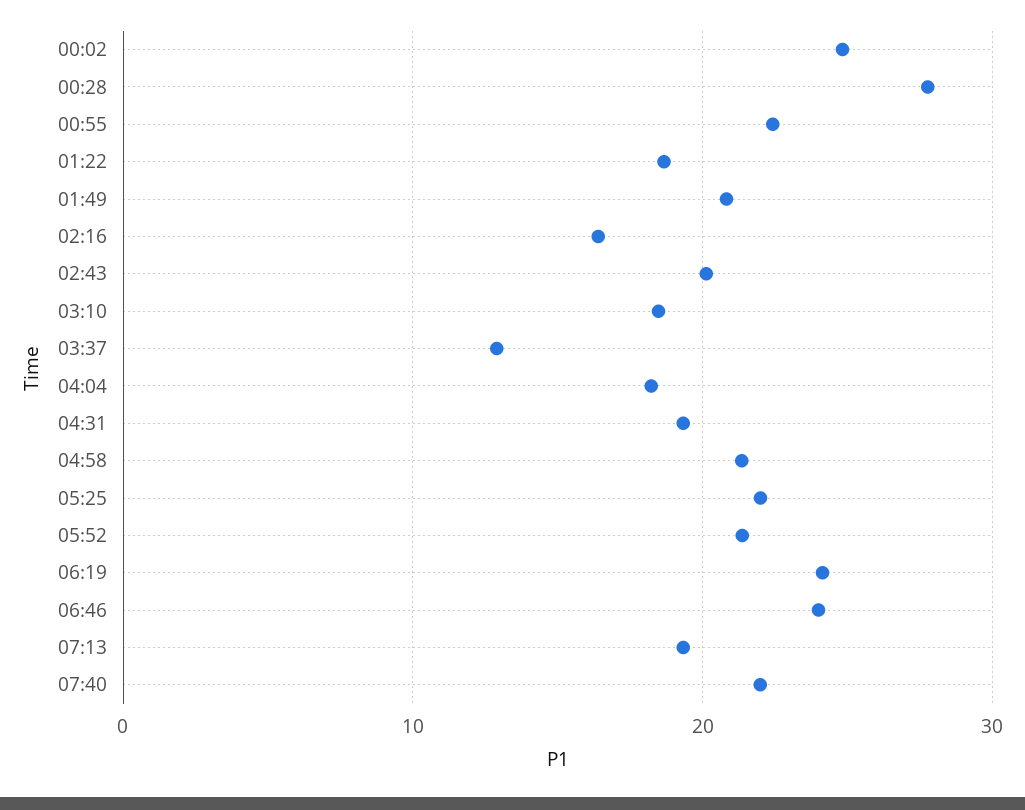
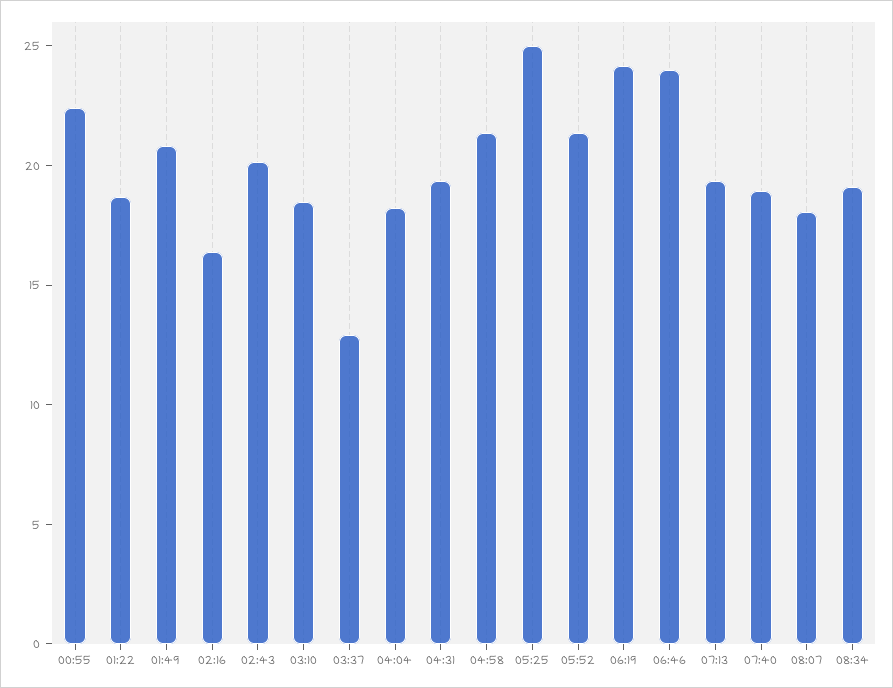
00:02: 25 -> none
00:28: 28 -> none
05:25: 22 -> 25
07:40: 22 -> 19
08:07: none -> 18
08:34: none -> 19

